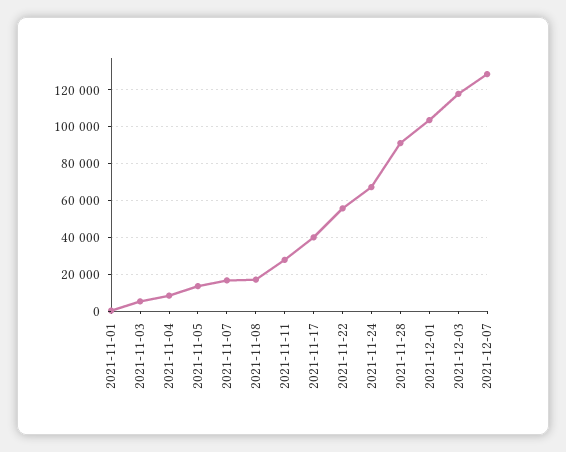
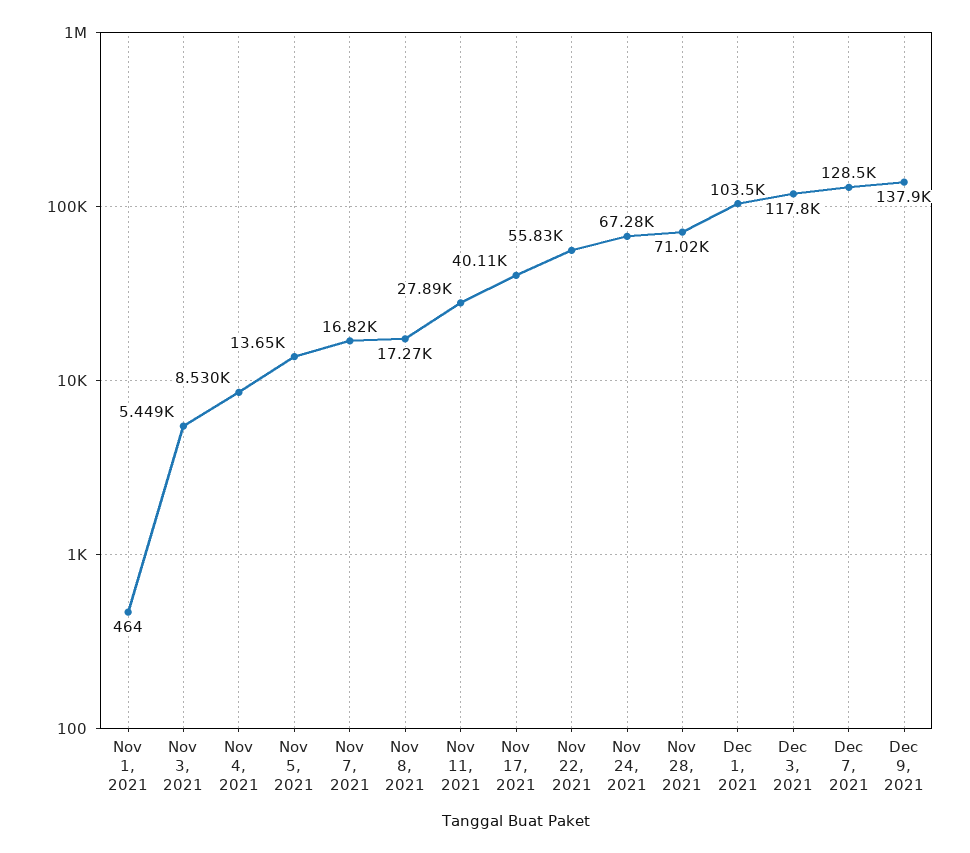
2021-11-28: 90000 -> 71020
Dec 9, 2021: none -> 137900

